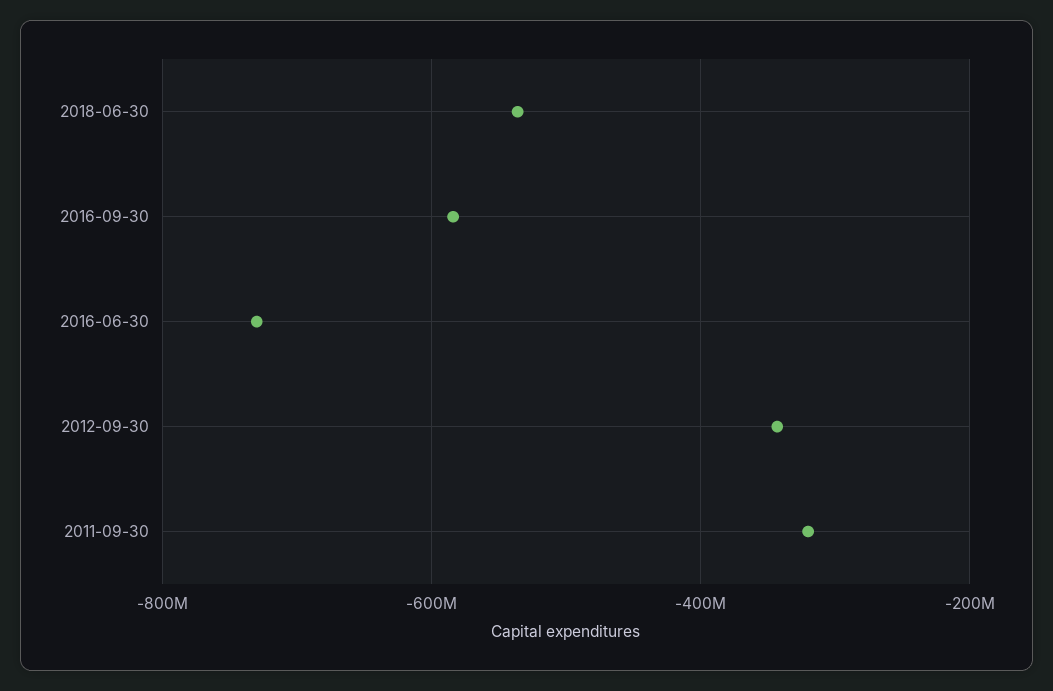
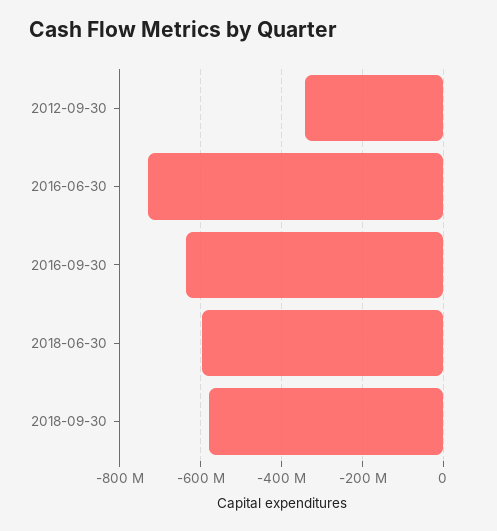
2018-06-30: -540000000 -> -600000000
2016-09-30: -580000000 -> -640000000
2011-09-30: -320000000 -> none
2018-09-30: none -> -580000000

